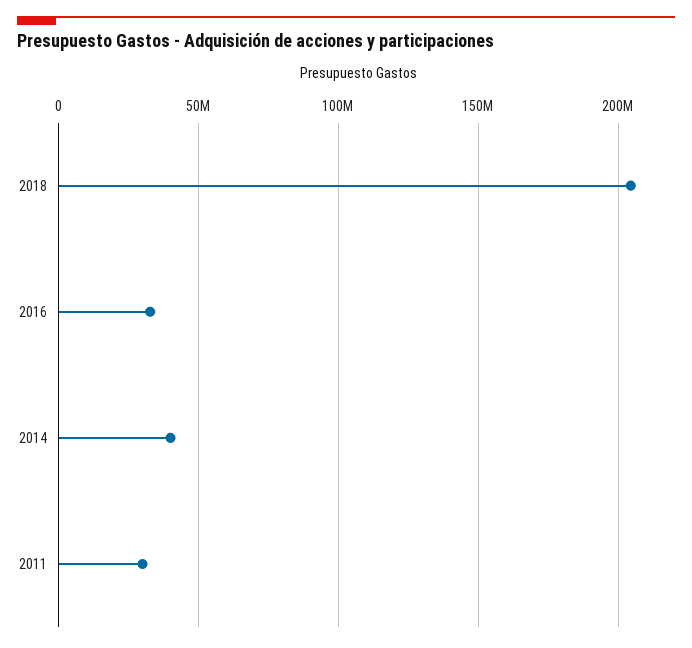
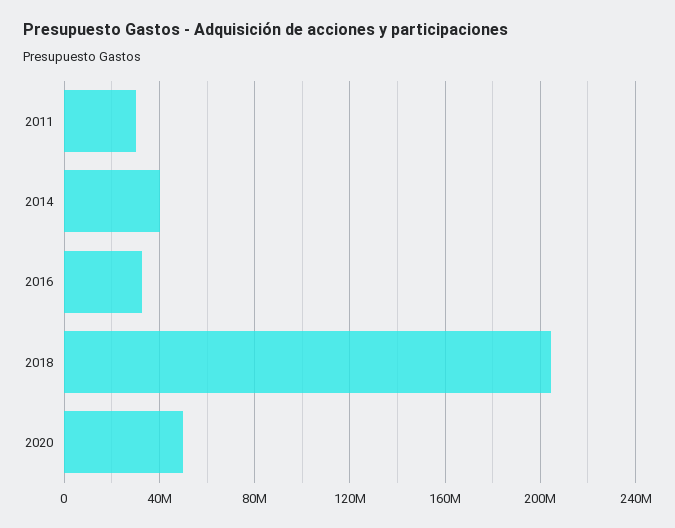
2020: none -> 50000000

